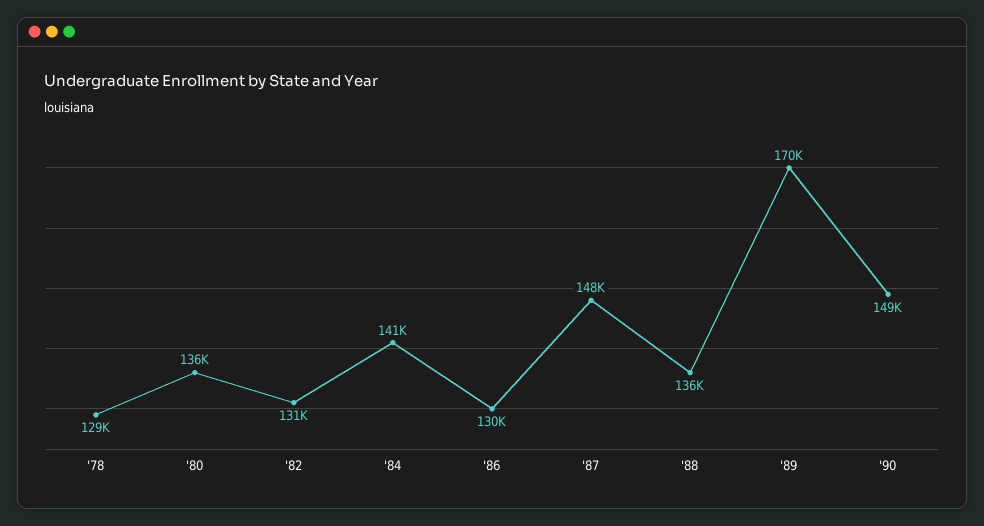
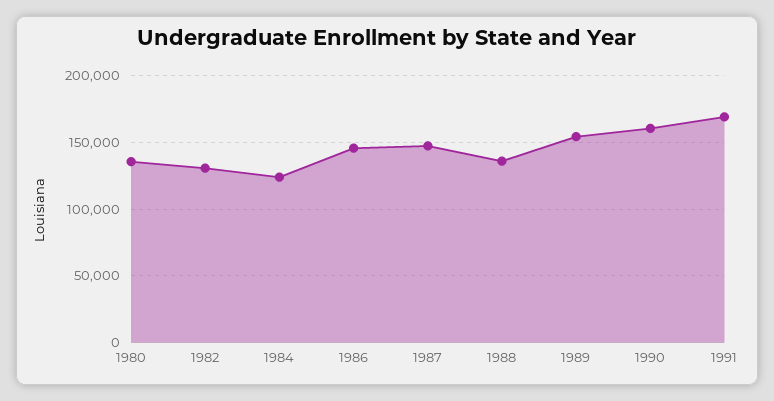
'78: 129000 -> none
'84: 141000 -> 125000
'86: 130000 -> 145000
'89: 170000 -> 155000
'90: 149000 -> 160000
1991: none -> 170000

